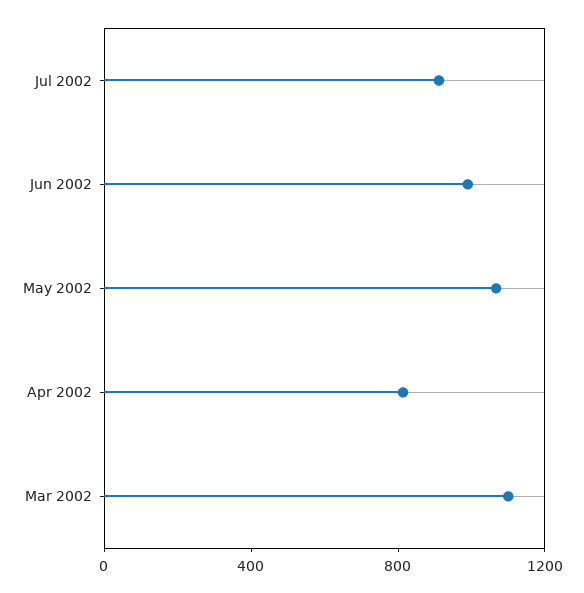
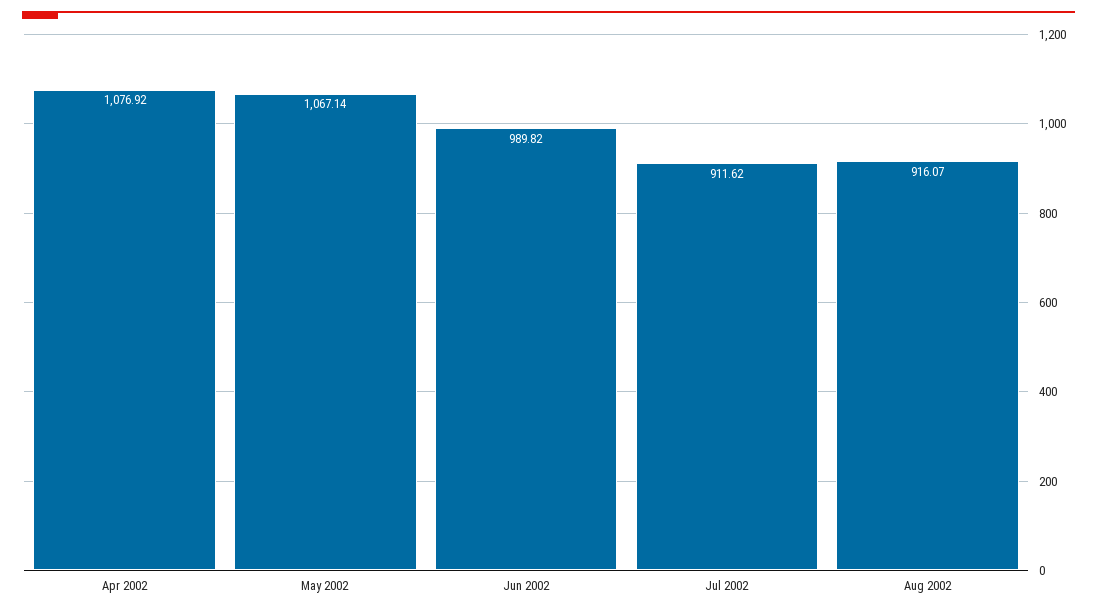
Apr 2002: 800 -> 1076.92
Mar 2002: 1100 -> none
Aug 2002: none -> 916.07

